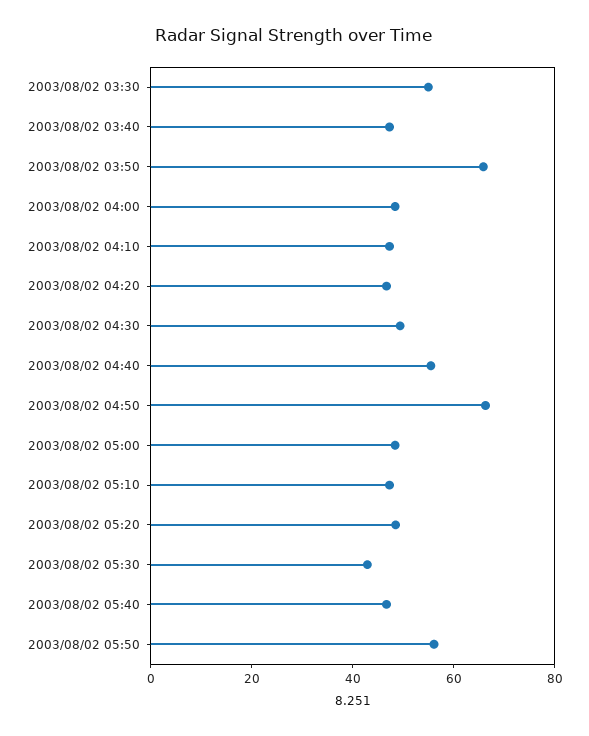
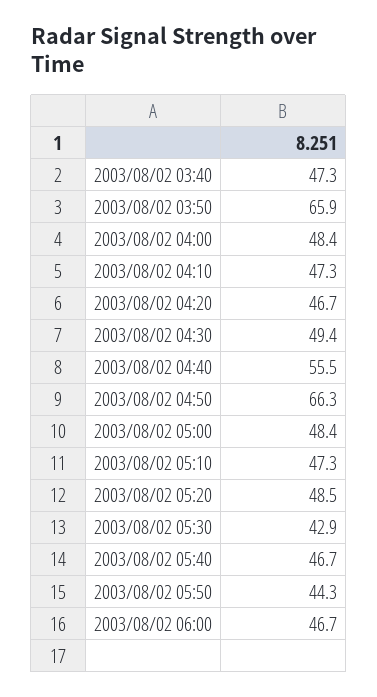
2003/08/02 03:30: 55 -> none
2003/08/02 05:50: 55 -> 44.3
2003/08/02 06:00: none -> 46.7

